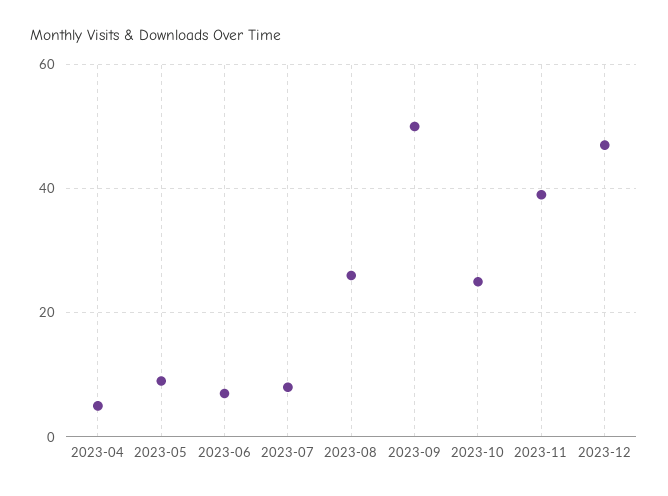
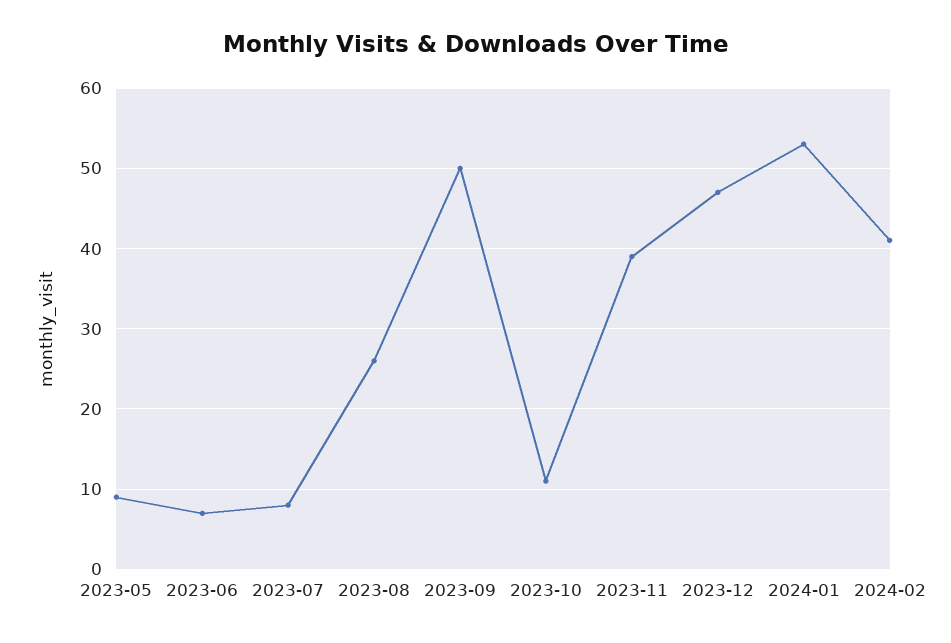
2023-04: 5 -> none
2023-10: 25 -> 11
2024-01: none -> 53
2024-02: none -> 41

